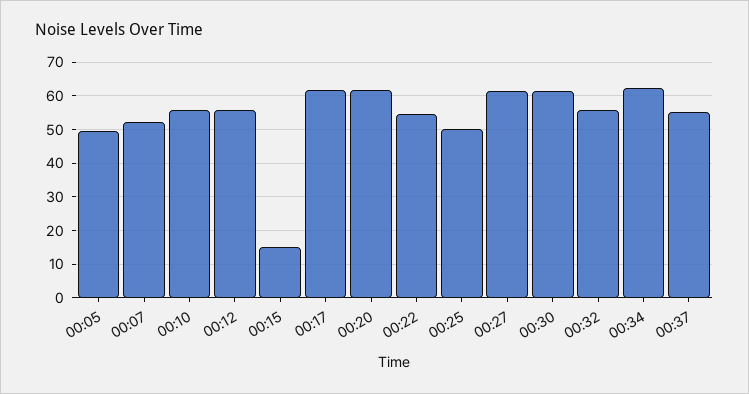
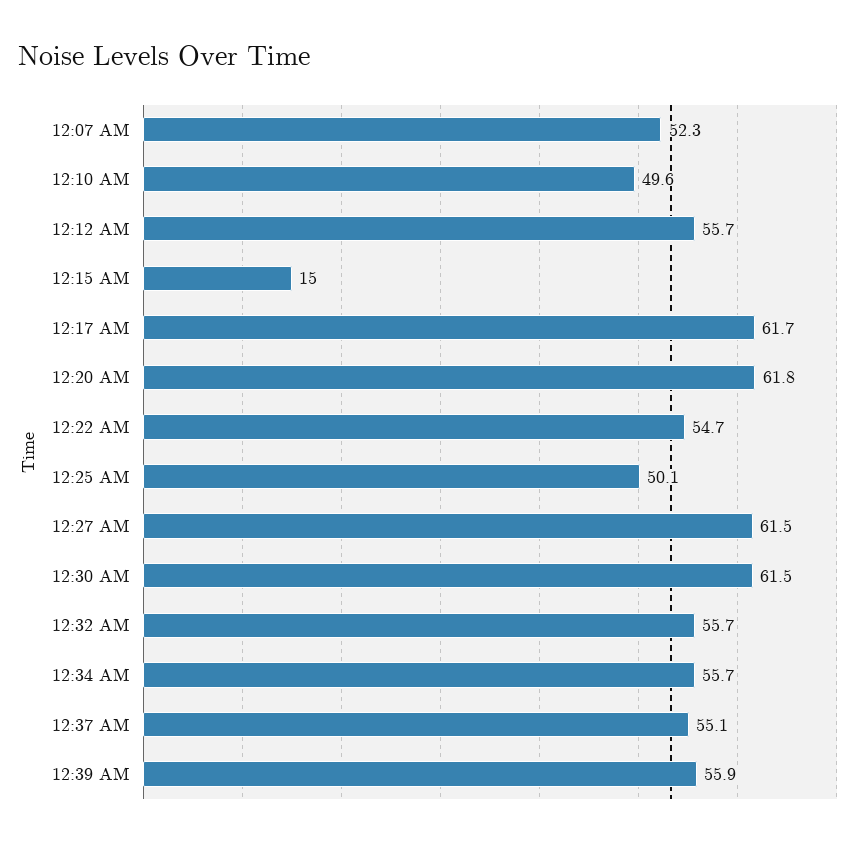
00:05: 50 -> none
00:10: 56 -> 49.6
00:34: 62 -> 55.7
12:39 AM: none -> 55.9

